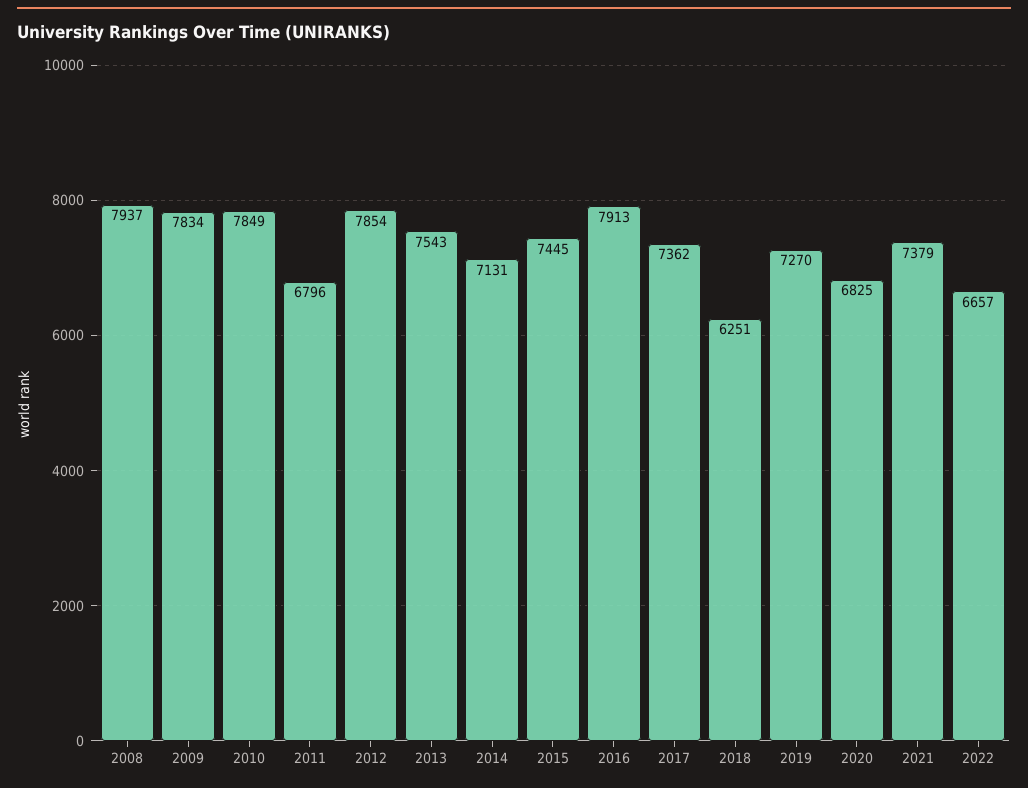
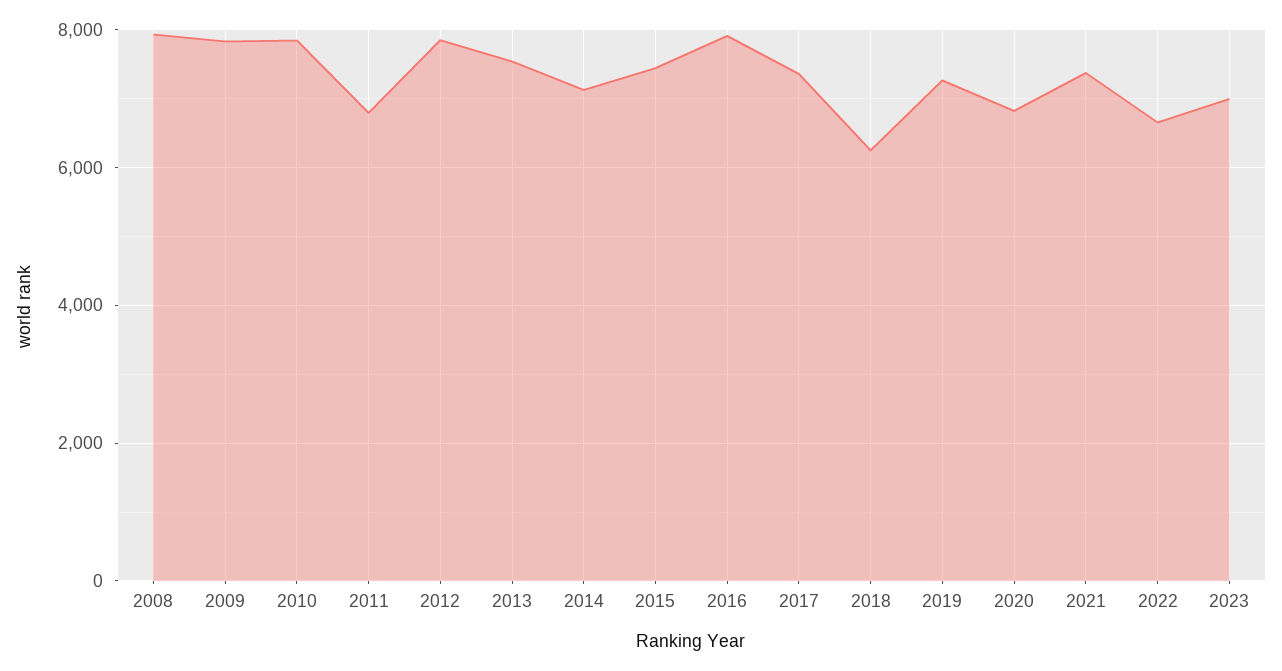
2023: none -> 7000

